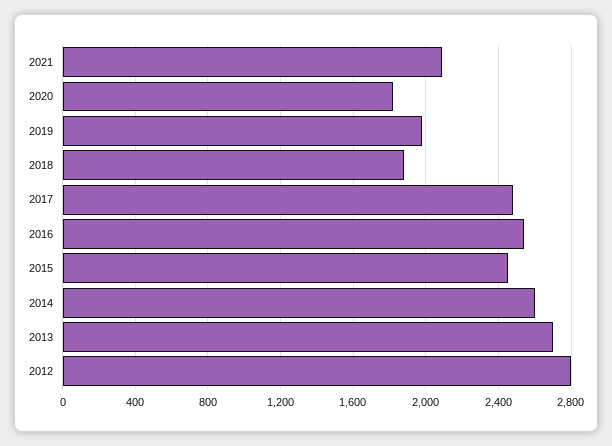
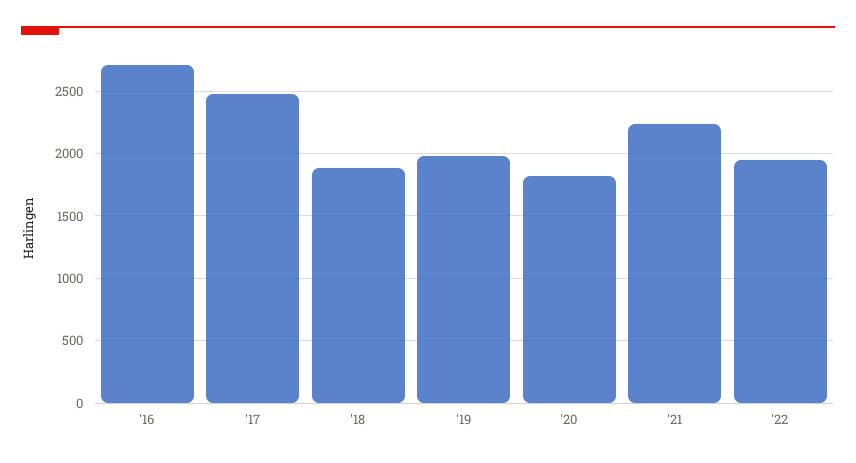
2021: 2100 -> 2250
2016: 2550 -> 2700
2015: 2450 -> none
2014: 2600 -> none
2013: 2700 -> none
2012: 2800 -> none
'22: none -> 1950

